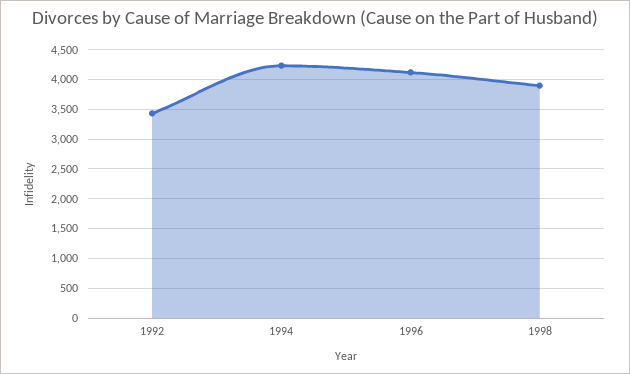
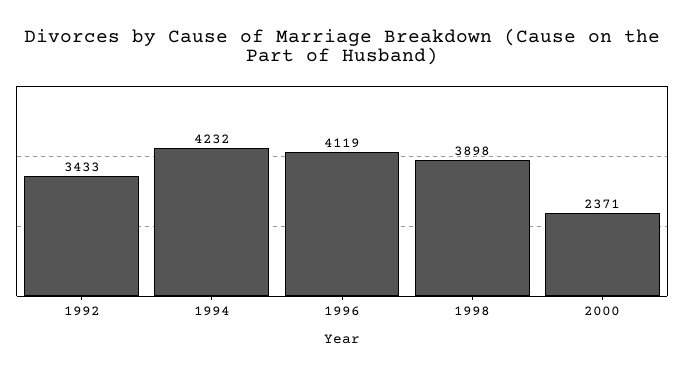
2000: none -> 2371

